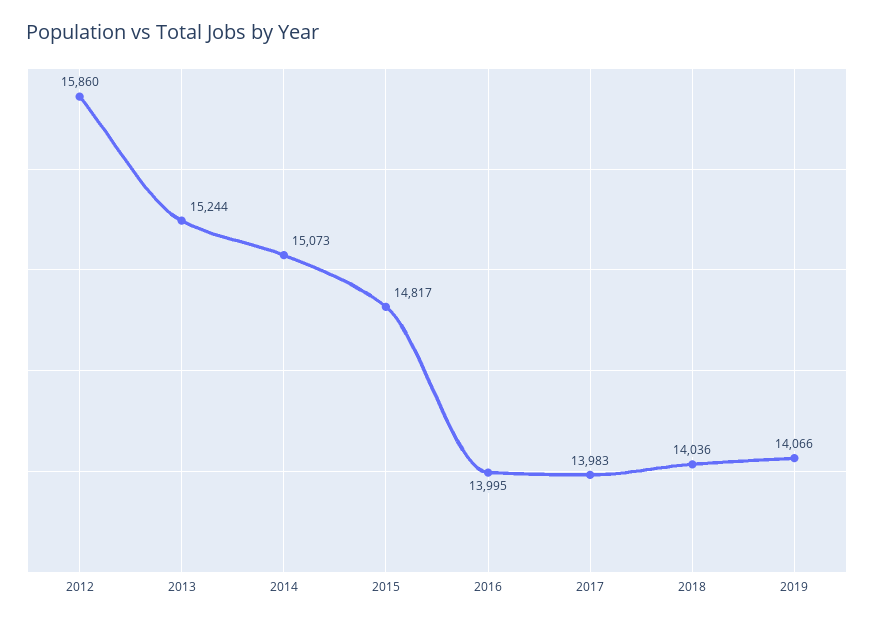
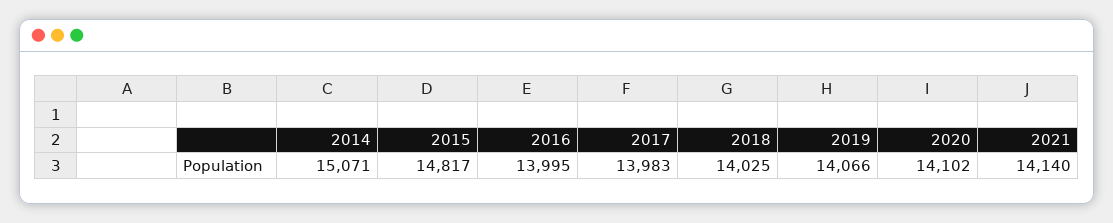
2012: 15860 -> none
2013: 15244 -> none
2014: 15073 -> 15071
2018: 14036 -> 14025
2020: none -> 14102
2021: none -> 14140

